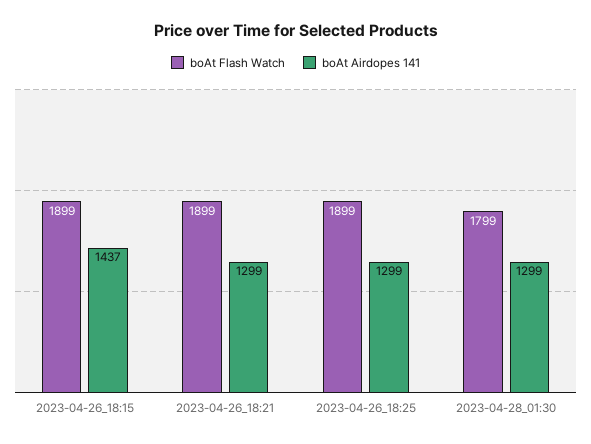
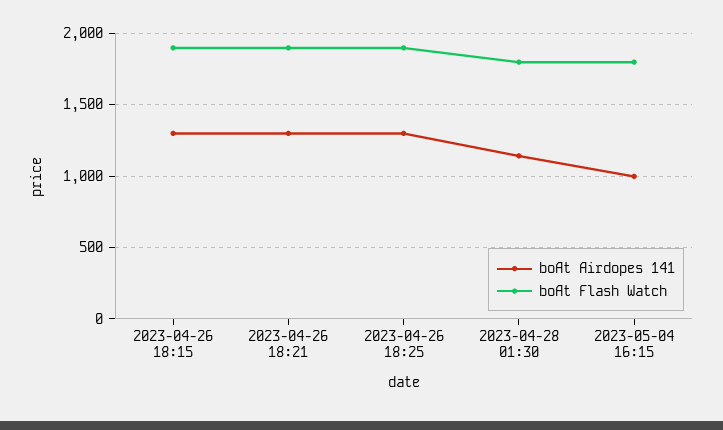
boAt Airdopes 141, 2023-04-26_18:15: 1437 -> 1300
boAt Airdopes 141, 2023-04-28_01:30: 1299 -> 1150
boAt Airdopes 141, 2023-05-04 16:15: none -> 1000
boAt Flash Watch, 2023-05-04 16:15: none -> 1800

